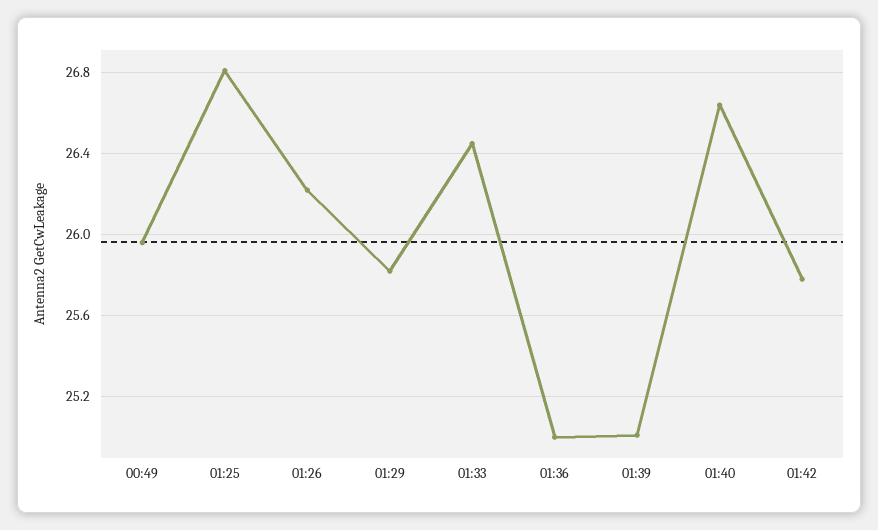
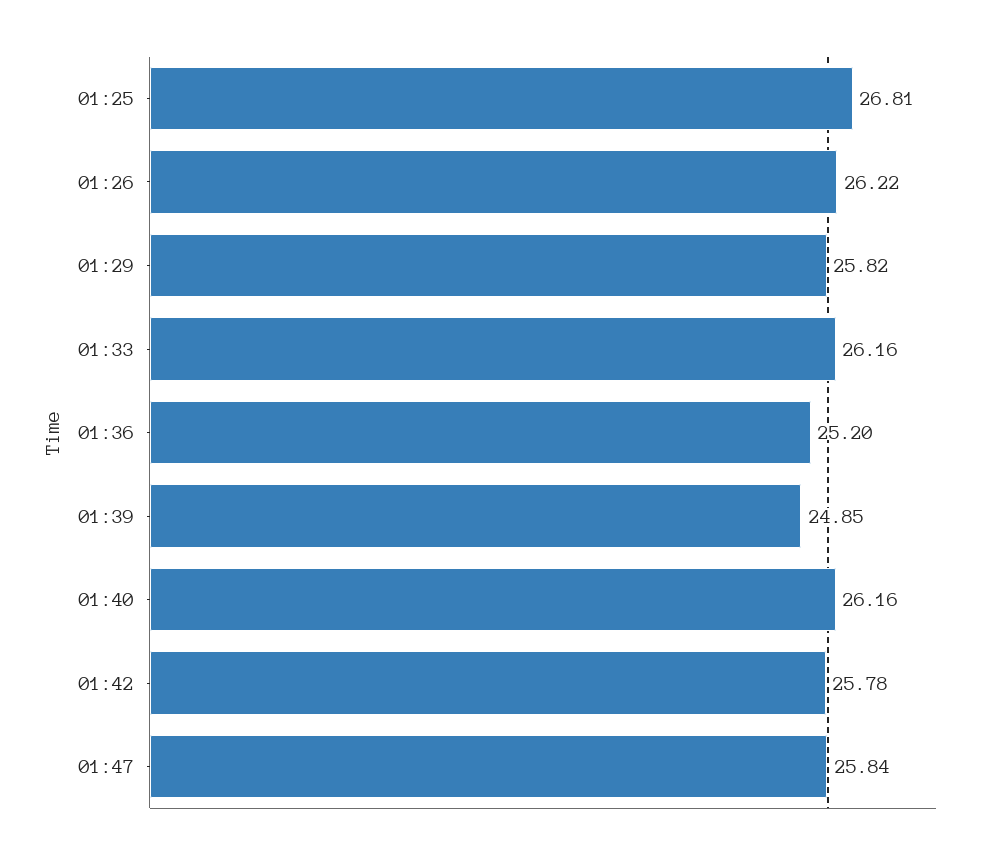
00:49: 25.95 -> none
01:33: 26.45 -> 26.16
01:36: 25 -> 25.2
01:39: 25 -> 24.85
01:40: 26.65 -> 26.16
01:47: none -> 25.84

